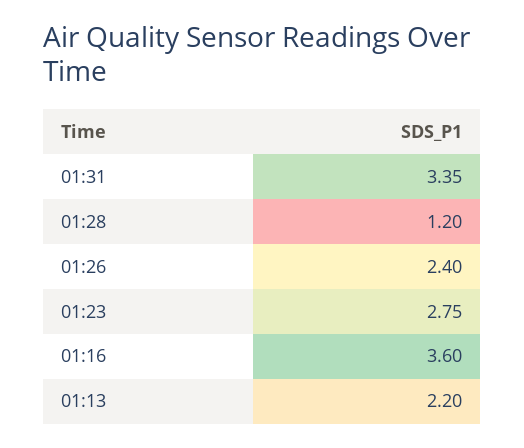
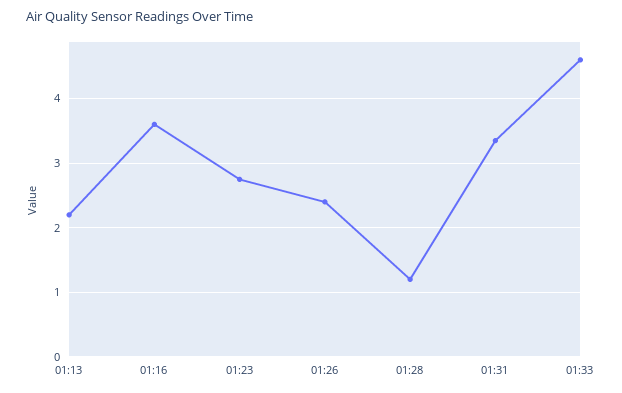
01:33: none -> 4.6

